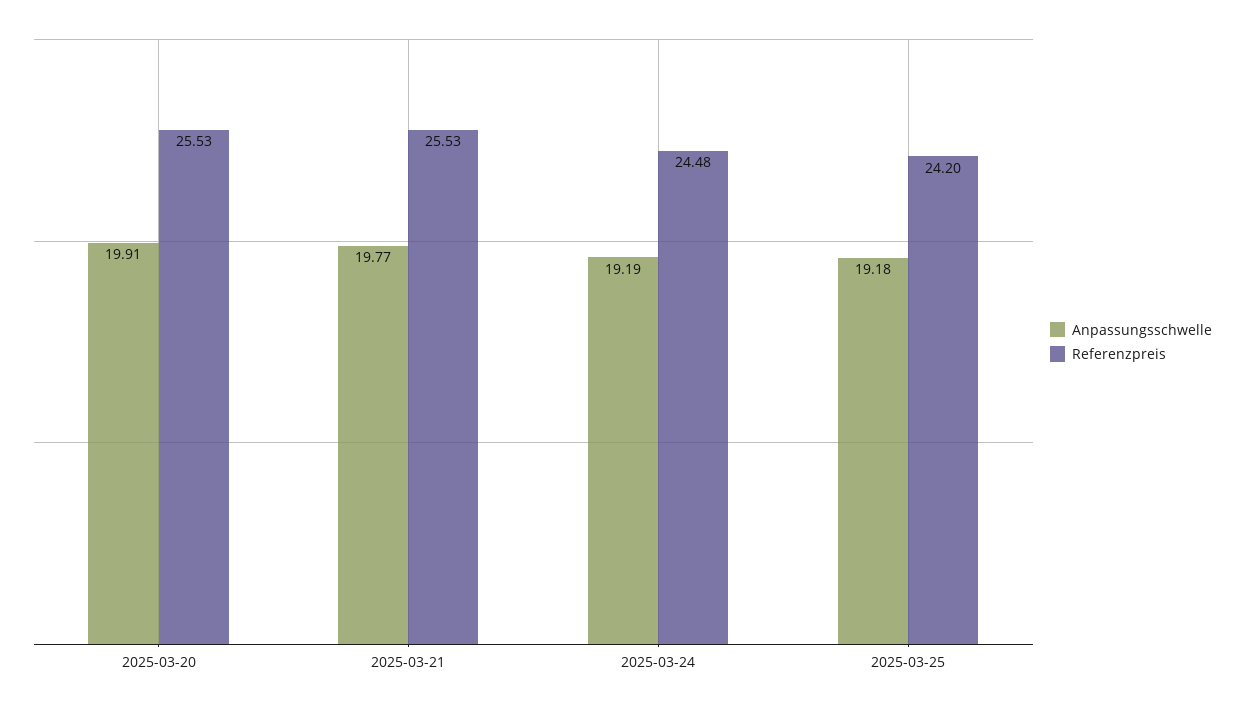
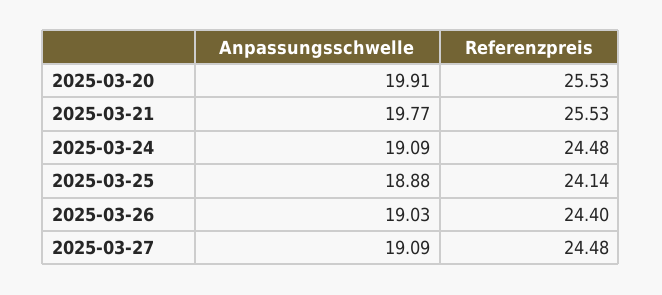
Anpassungsschwelle, 2025-03-24: 19.19 -> 19.09
Anpassungsschwelle, 2025-03-25: 19.18 -> 18.88
Referenzpreis, 2025-03-25: 24.2 -> 24.14
Anpassungsschwelle, 2025-03-26: none -> 19.03
Referenzpreis, 2025-03-26: none -> 24.4
Anpassungsschwelle, 2025-03-27: none -> 19.09
Referenzpreis, 2025-03-27: none -> 24.48

